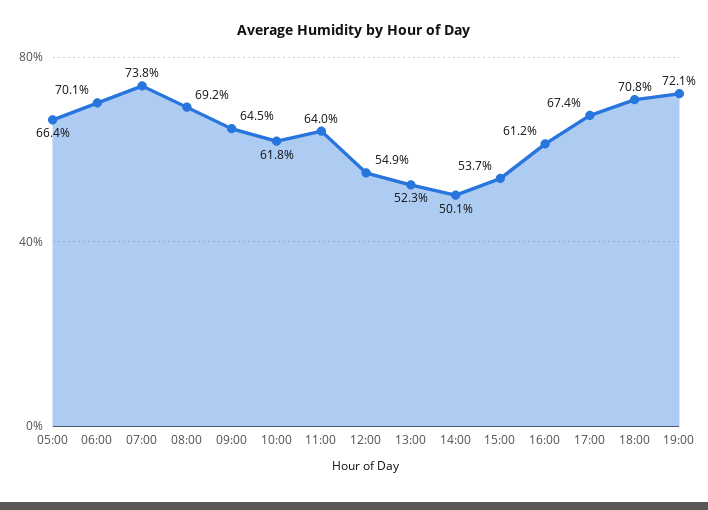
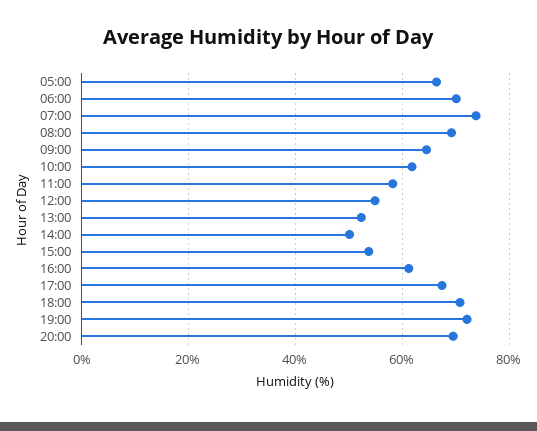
11:00: 64 -> 58
20:00: none -> 70

